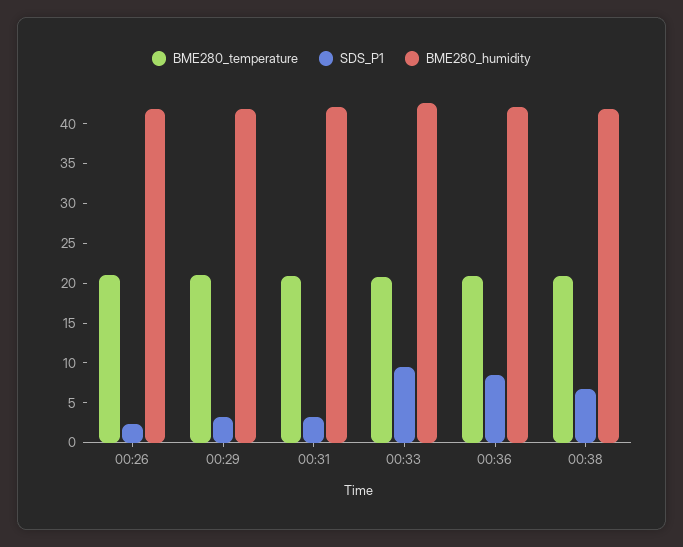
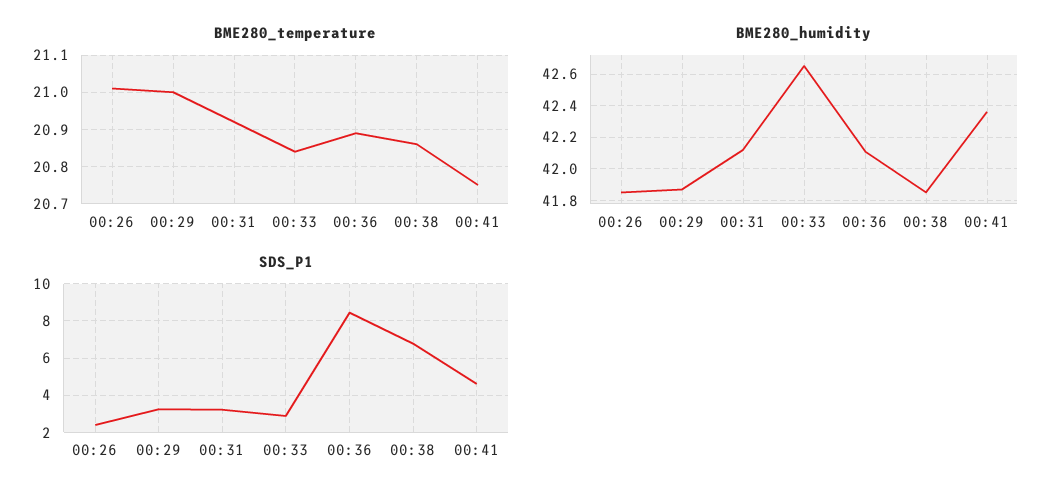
SDS_P1, 00:33: 10 -> 3
BME280_temperature, 00:41: none -> 20.75
BME280_humidity, 00:41: none -> 42.35
SDS_P1, 00:41: none -> 4.5

